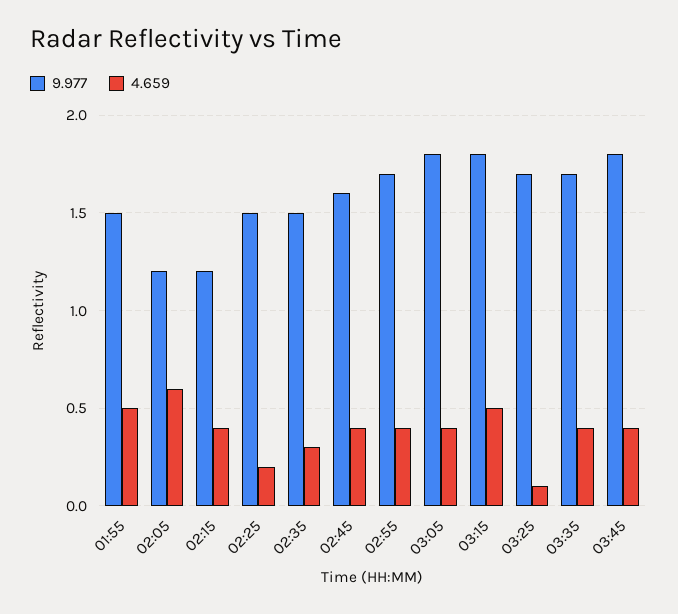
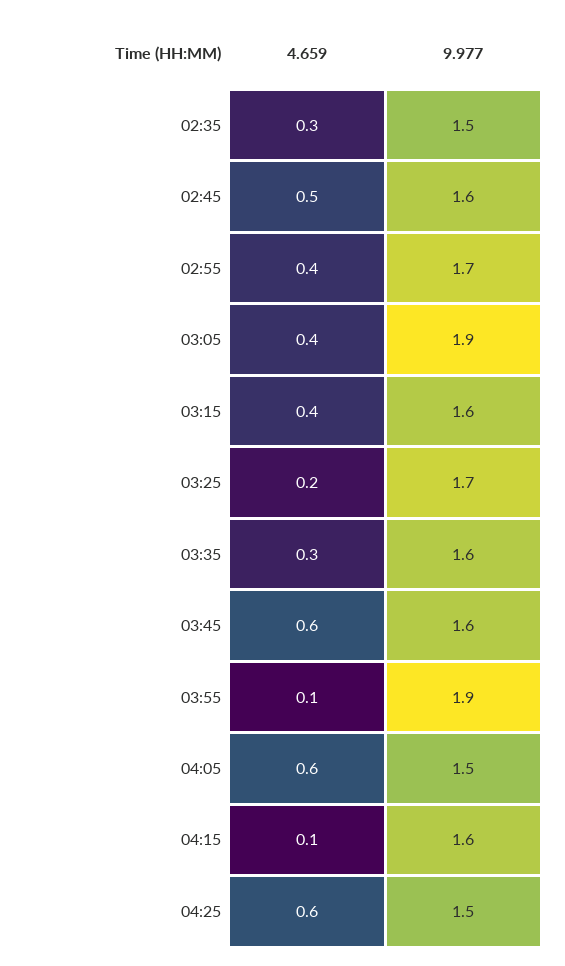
9.977, 01:55: 1.5 -> none
4.659, 01:55: 0.5 -> none
9.977, 02:05: 1.2 -> none
4.659, 02:05: 0.6 -> none
9.977, 02:15: 1.2 -> none
4.659, 02:15: 0.4 -> none
9.977, 02:25: 1.5 -> none
4.659, 02:25: 0.2 -> none
4.659, 02:45: 0.4 -> 0.5
9.977, 03:05: 1.8 -> 1.9
9.977, 03:15: 1.8 -> 1.6
4.659, 03:15: 0.5 -> 0.4
4.659, 03:25: 0.1 -> 0.2
9.977, 03:35: 1.7 -> 1.6
4.659, 03:35: 0.4 -> 0.3
9.977, 03:45: 1.8 -> 1.6
4.659, 03:45: 0.4 -> 0.6
4.659, 03:55: none -> 0.1
9.977, 03:55: none -> 1.9
4.659, 04:05: none -> 0.6
9.977, 04:05: none -> 1.5
4.659, 04:15: none -> 0.1
9.977, 04:15: none -> 1.6
4.659, 04:25: none -> 0.6
9.977, 04:25: none -> 1.5

